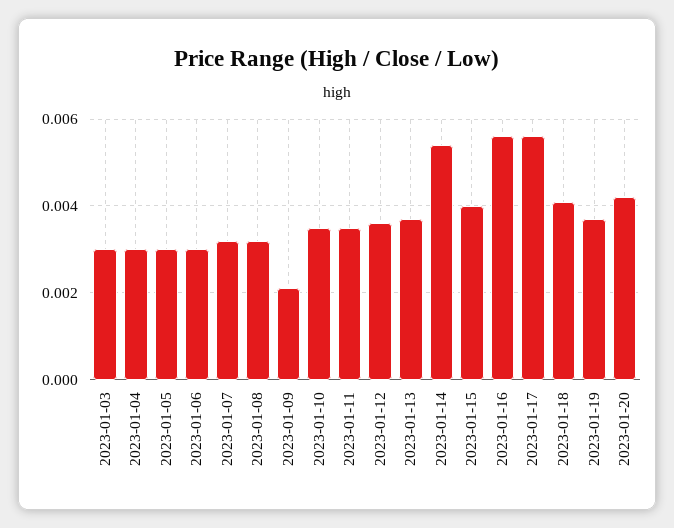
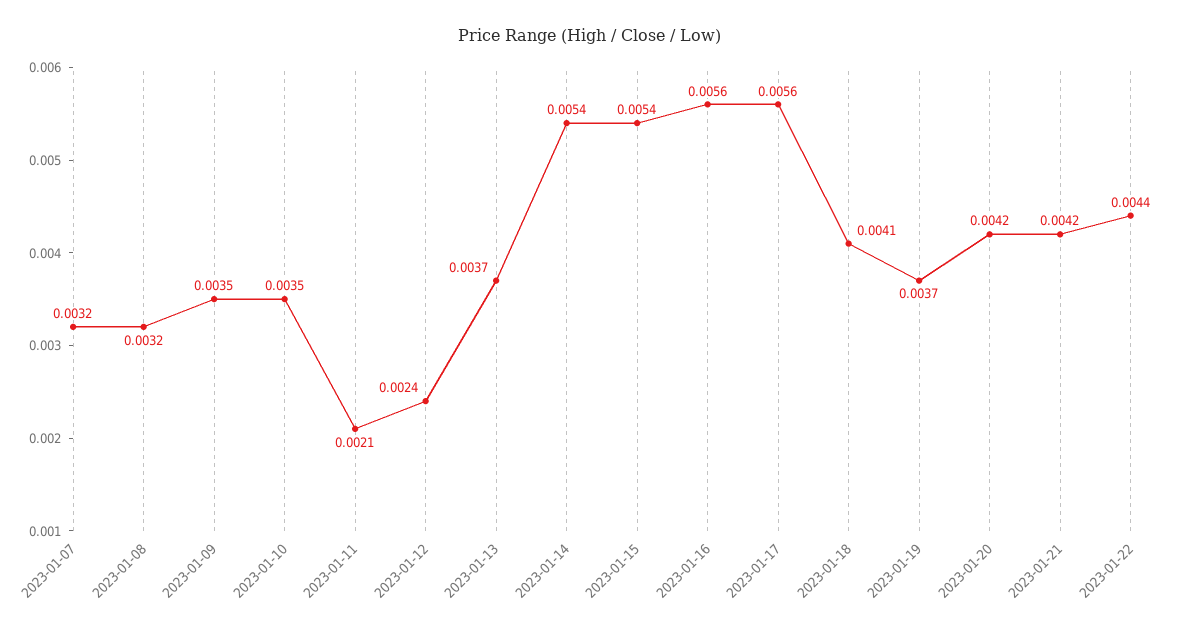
2023-01-03: 0.003 -> none
2023-01-04: 0.003 -> none
2023-01-05: 0.003 -> none
2023-01-06: 0.003 -> none
2023-01-09: 0.002 -> 0.0035
2023-01-11: 0.0035 -> 0.0021
2023-01-12: 0.0035 -> 0.0024
2023-01-15: 0.004 -> 0.0054
2023-01-21: none -> 0.0042
2023-01-22: none -> 0.0044

